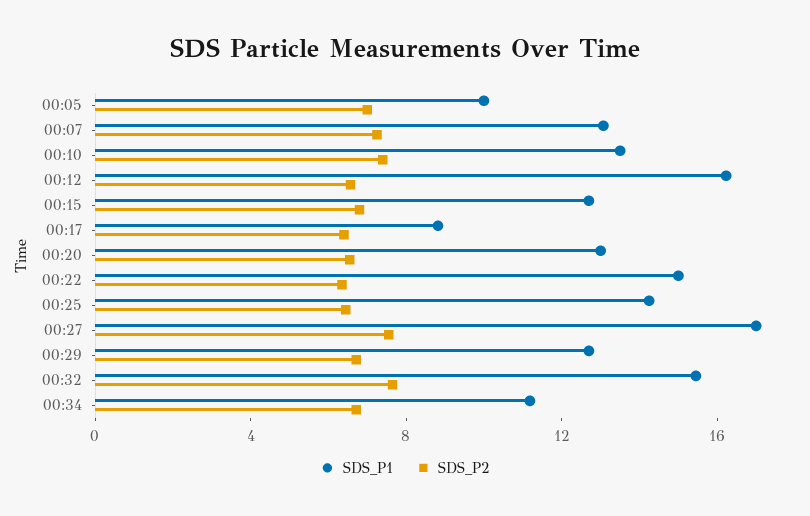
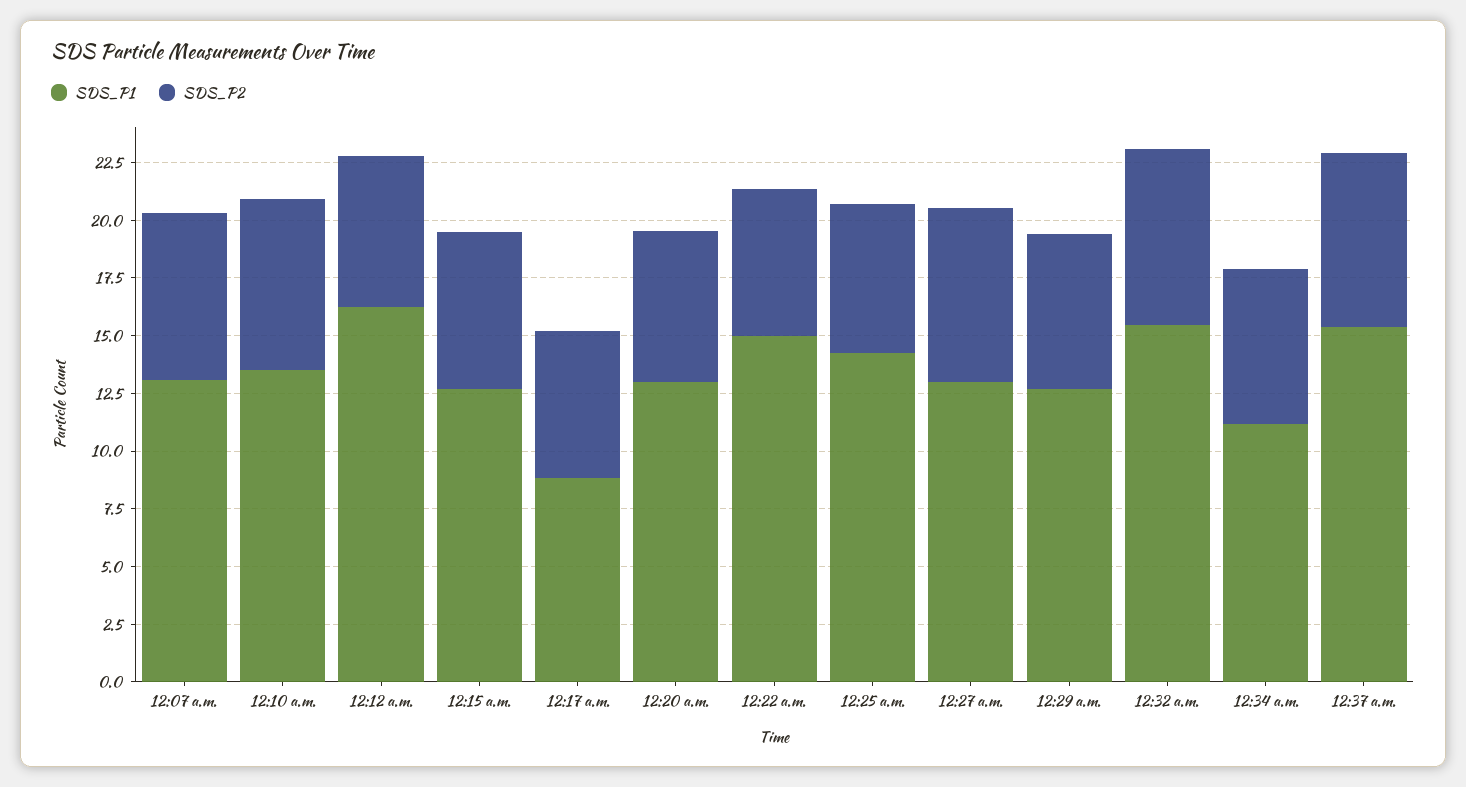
SDS_P1, 00:05: 10 -> none
SDS_P2, 00:05: 7 -> none
SDS_P1, 00:27: 17 -> 13
SDS_P1, 12:37 a.m.: none -> 15.5
SDS_P2, 12:37 a.m.: none -> 7.5

